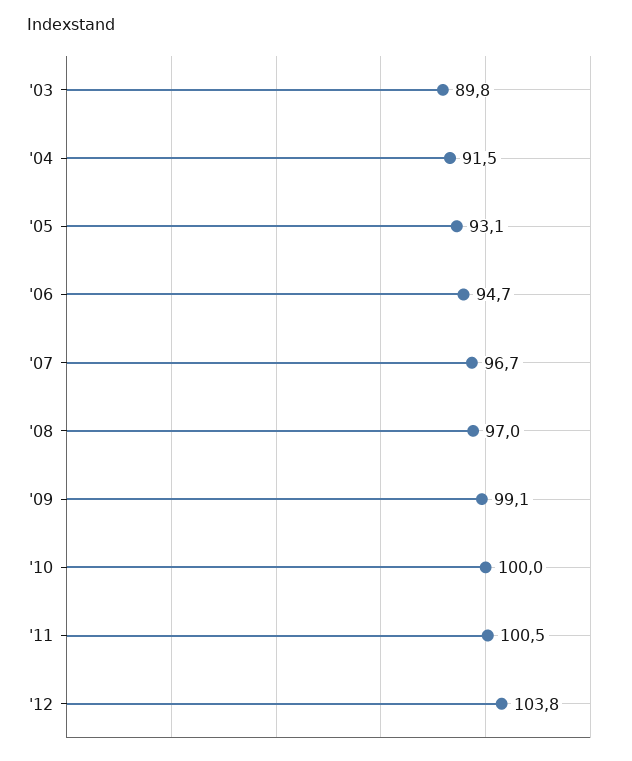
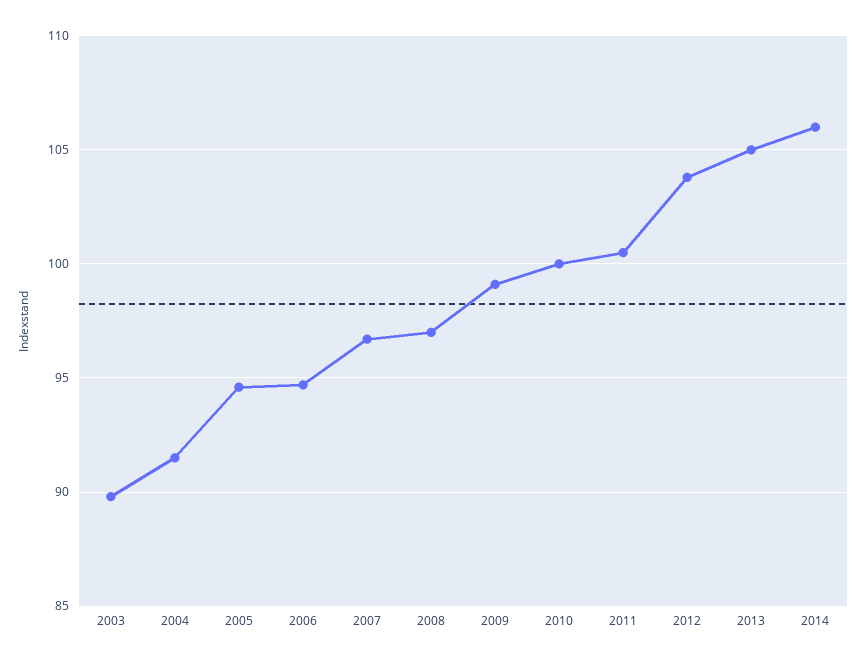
'05: 93.1 -> 94.5
2013: none -> 105
2014: none -> 106

